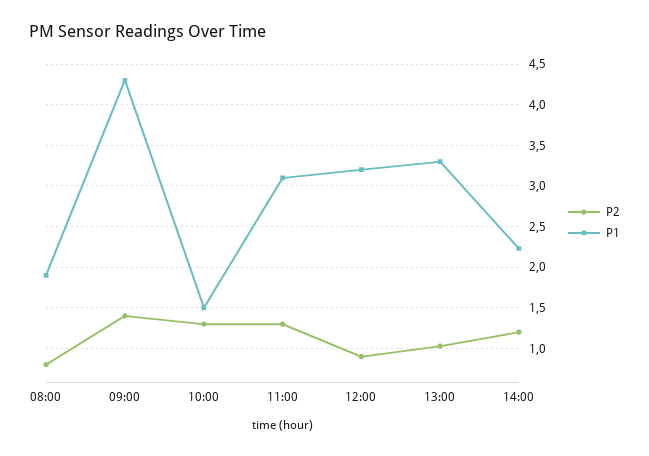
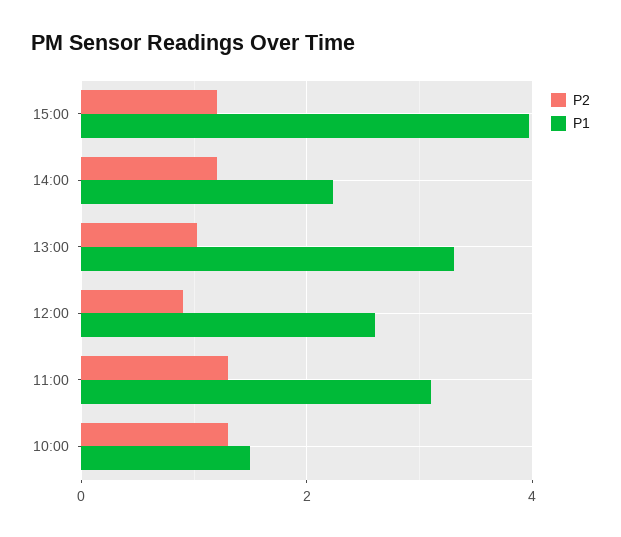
P2, 08:00: 0.8 -> none
P1, 08:00: 1.9 -> none
P2, 09:00: 1.4 -> none
P1, 09:00: 4.3 -> none
P1, 12:00: 3.2 -> 2.6
P2, 15:00: none -> 1.2
P1, 15:00: none -> 4

